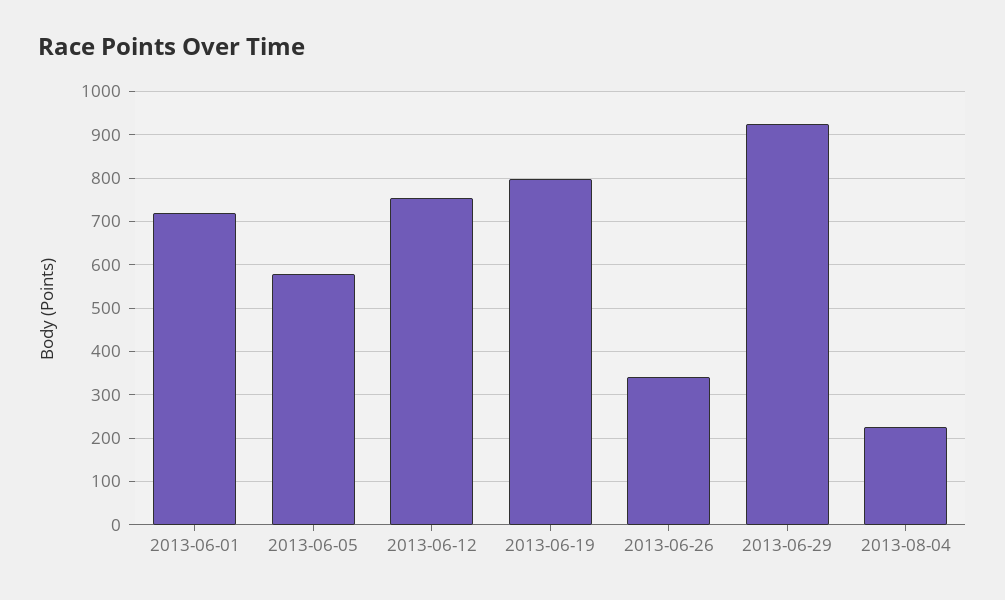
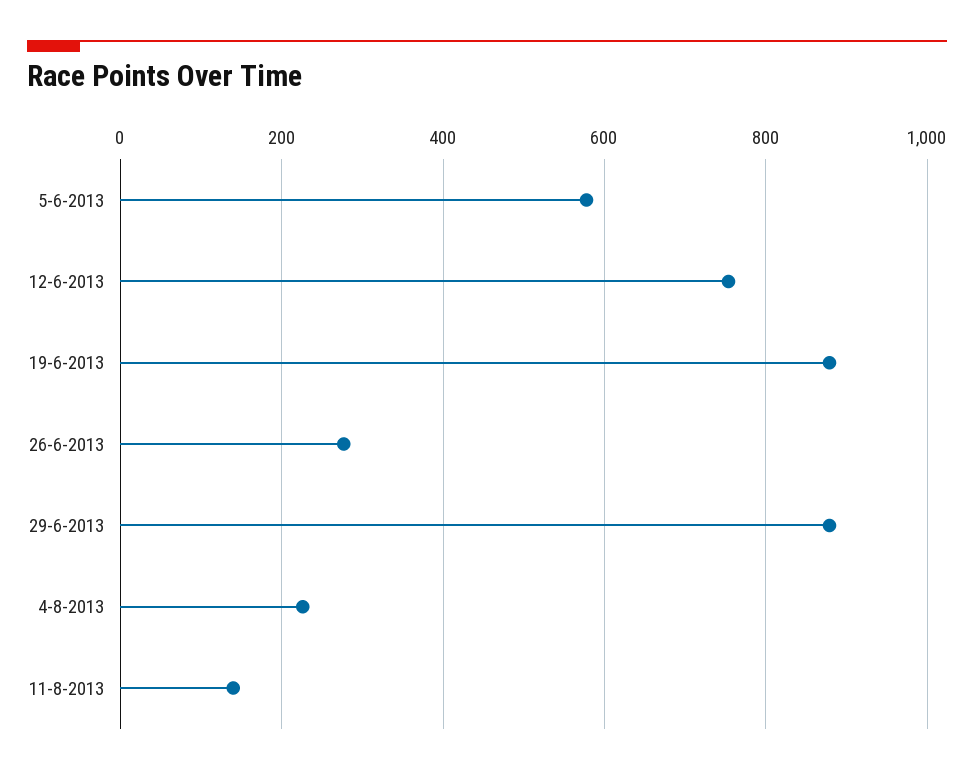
2013-06-01: 720 -> none
2013-06-19: 800 -> 880
2013-06-26: 340 -> 280
2013-06-29: 920 -> 880
11-8-2013: none -> 140

